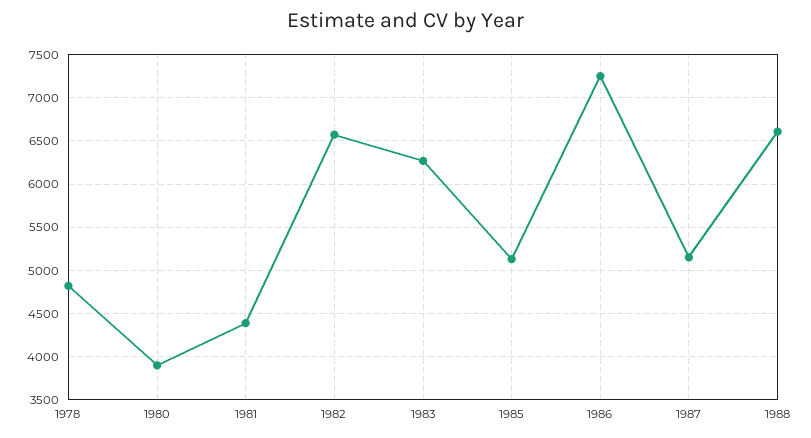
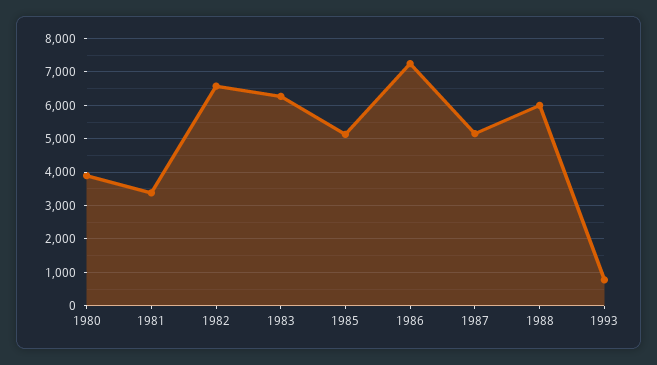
1978: 4800 -> none
1981: 4400 -> 3400
1988: 6600 -> 6000
1993: none -> 800

